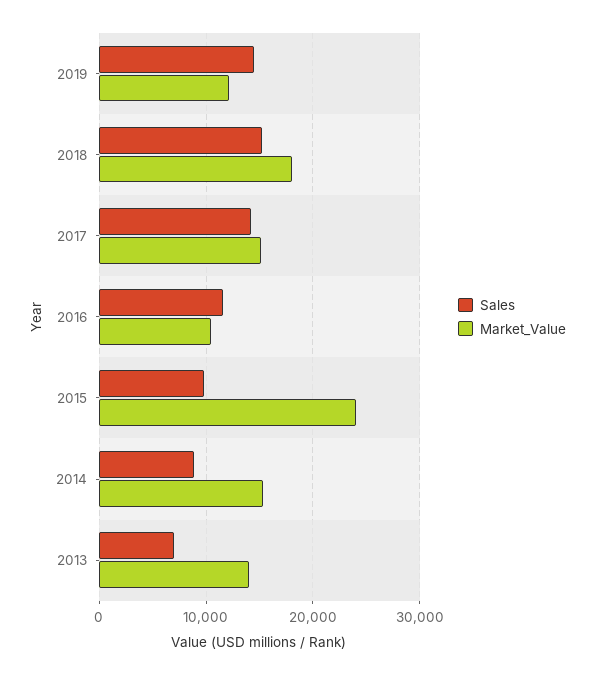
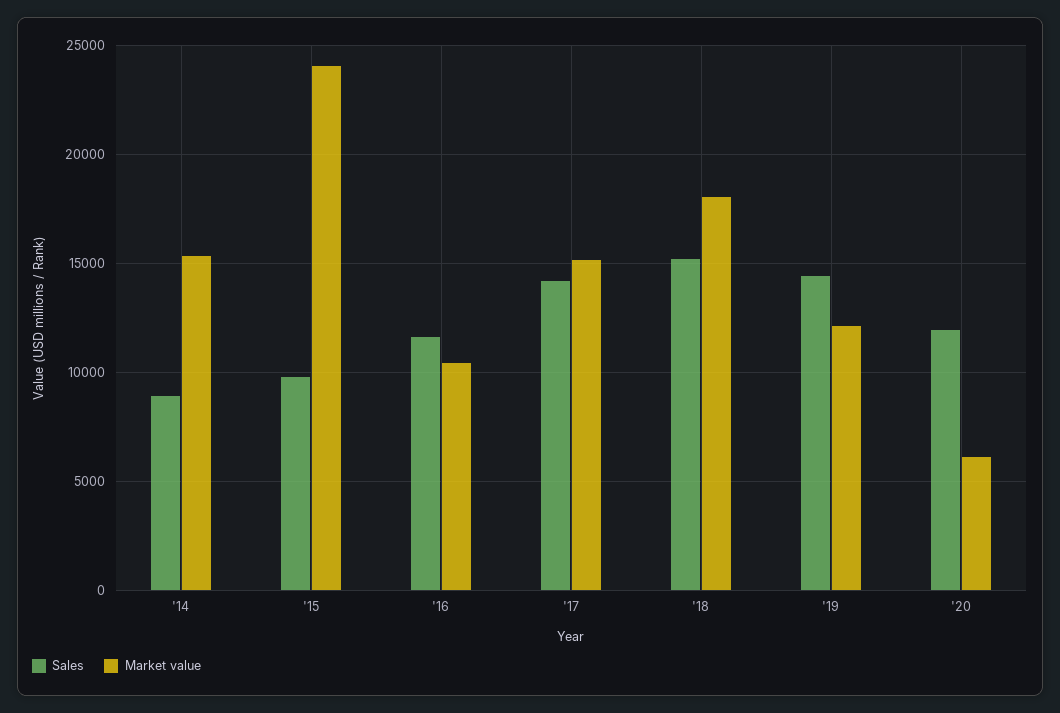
Sales, 2013: 7000 -> none
Market_Value, 2013: 14000 -> none
Sales, '20: none -> 12000
Market_Value, '20: none -> 6000

